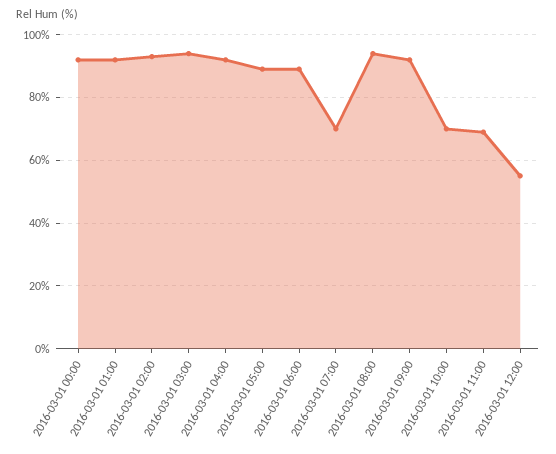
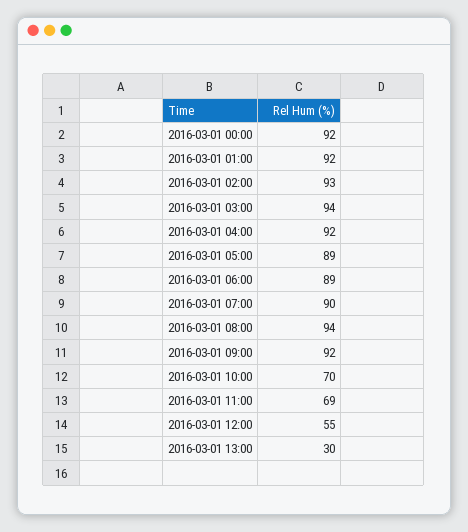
2016-03-01 07:00: 70 -> 90
2016-03-01 13:00: none -> 30

